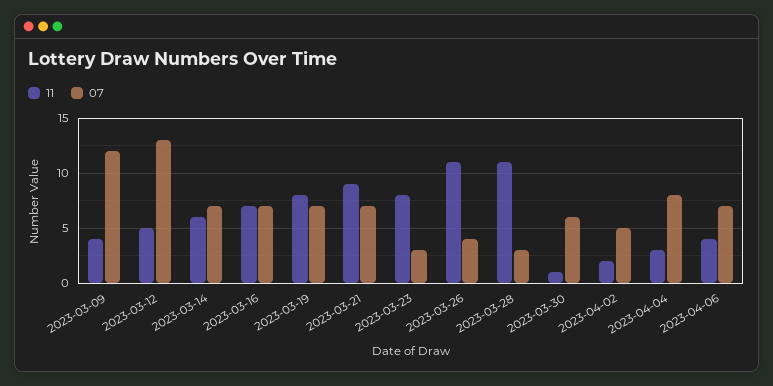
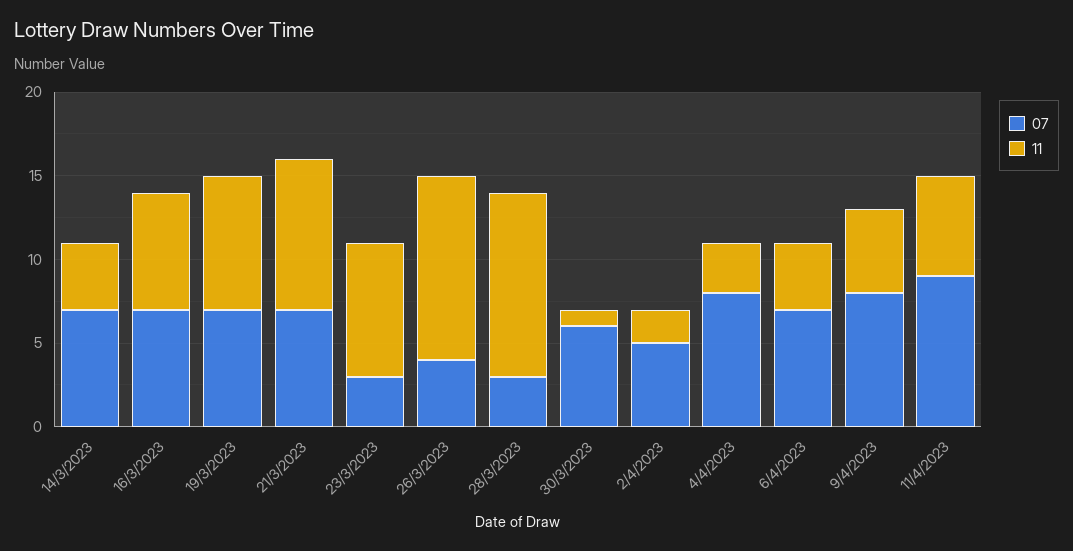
11, 2023-03-09: 4 -> none
07, 2023-03-09: 12 -> none
11, 2023-03-12: 5 -> none
07, 2023-03-12: 13 -> none
11, 2023-03-14: 6 -> 4
07, 9/4/2023: none -> 8
11, 9/4/2023: none -> 5
07, 11/4/2023: none -> 9
11, 11/4/2023: none -> 6

